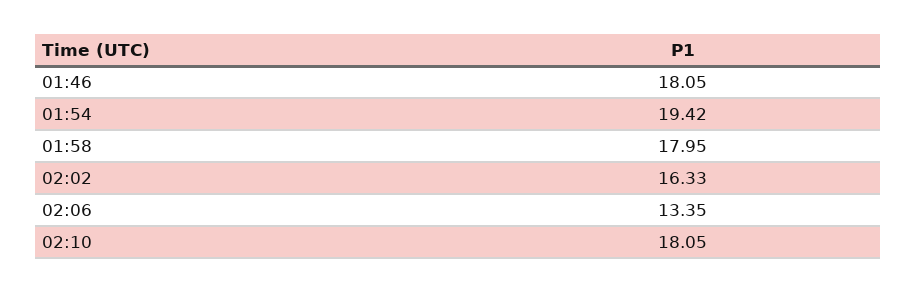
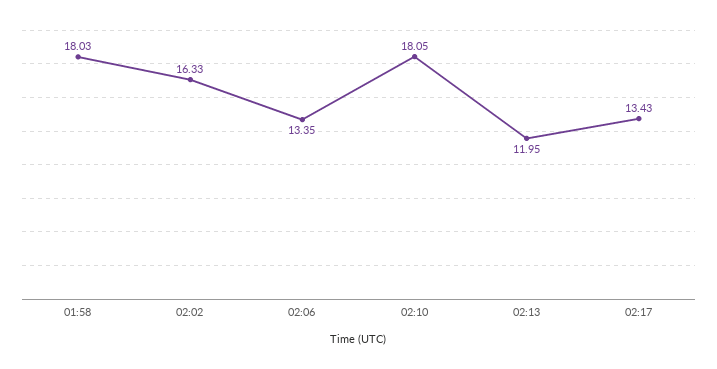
01:46: 18.05 -> none
01:54: 19.42 -> none
01:58: 17.95 -> 18.03
02:13: none -> 11.95
02:17: none -> 13.43

